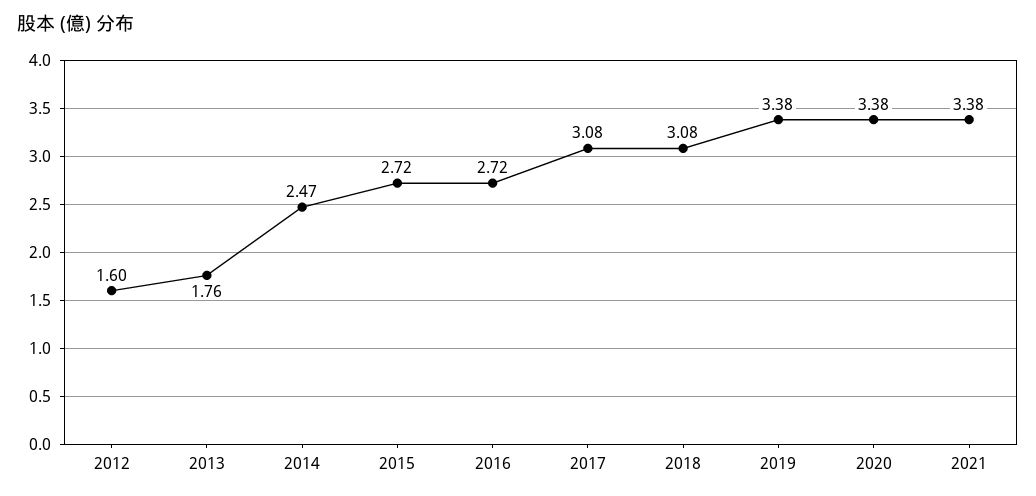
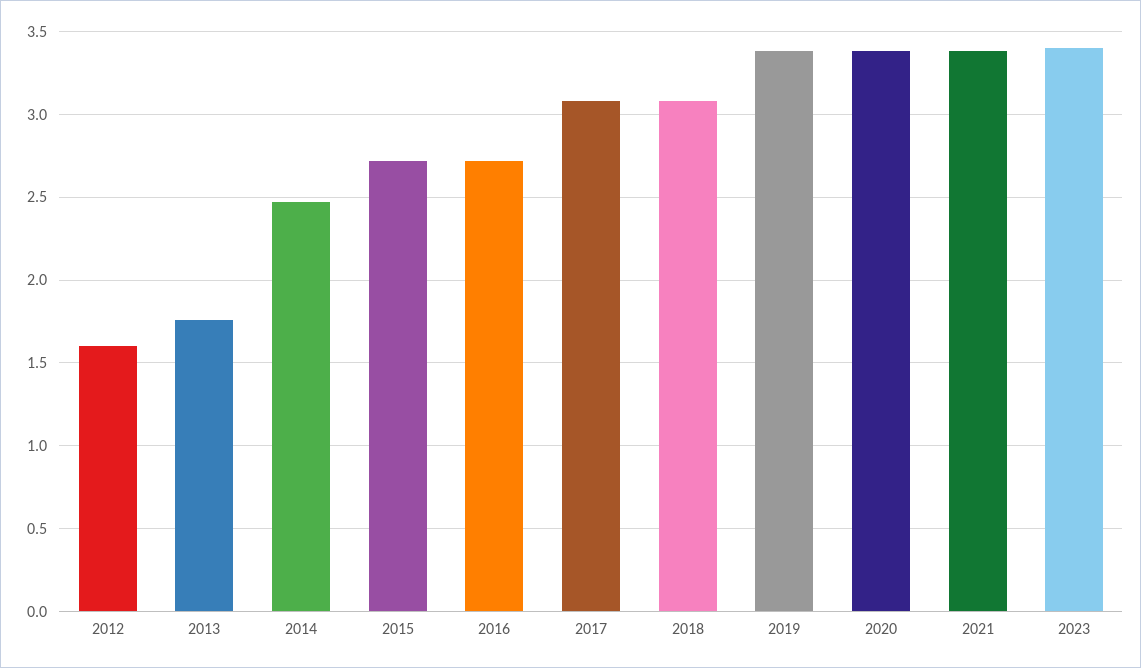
2023: none -> 3.4

